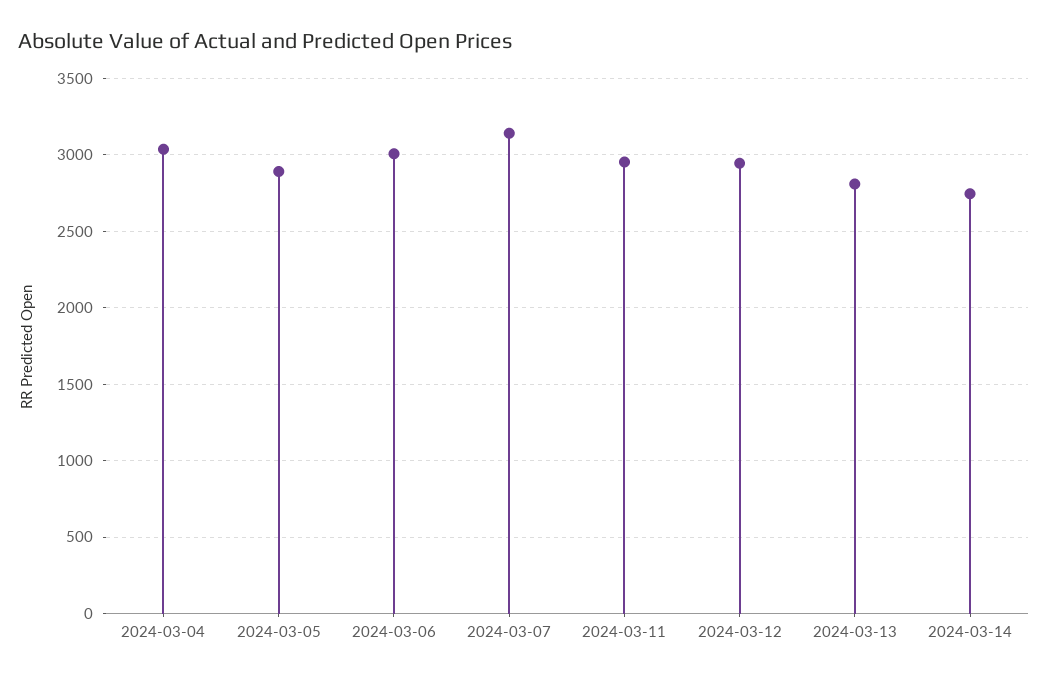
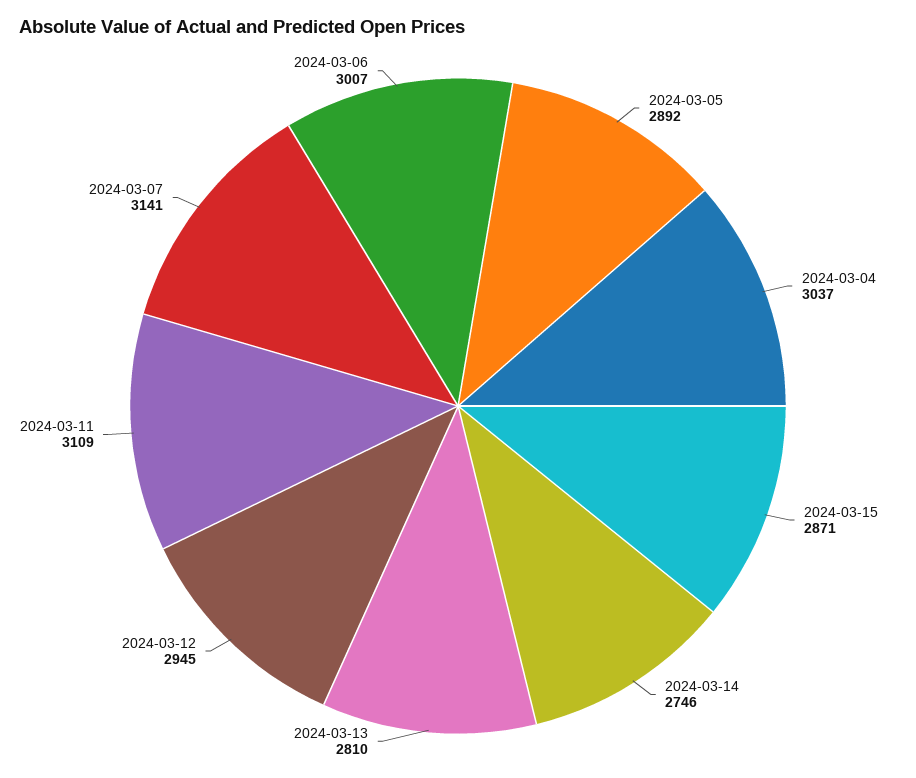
2024-03-11: 2950 -> 3109
2024-03-15: none -> 2871

